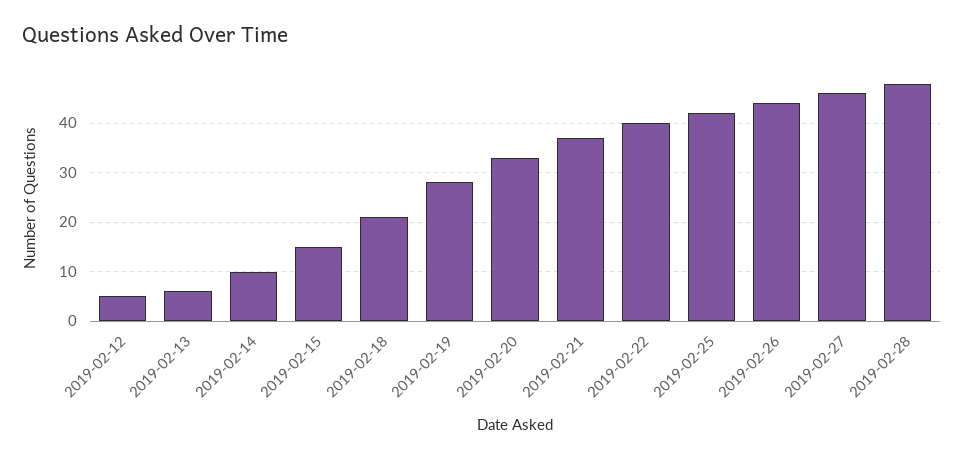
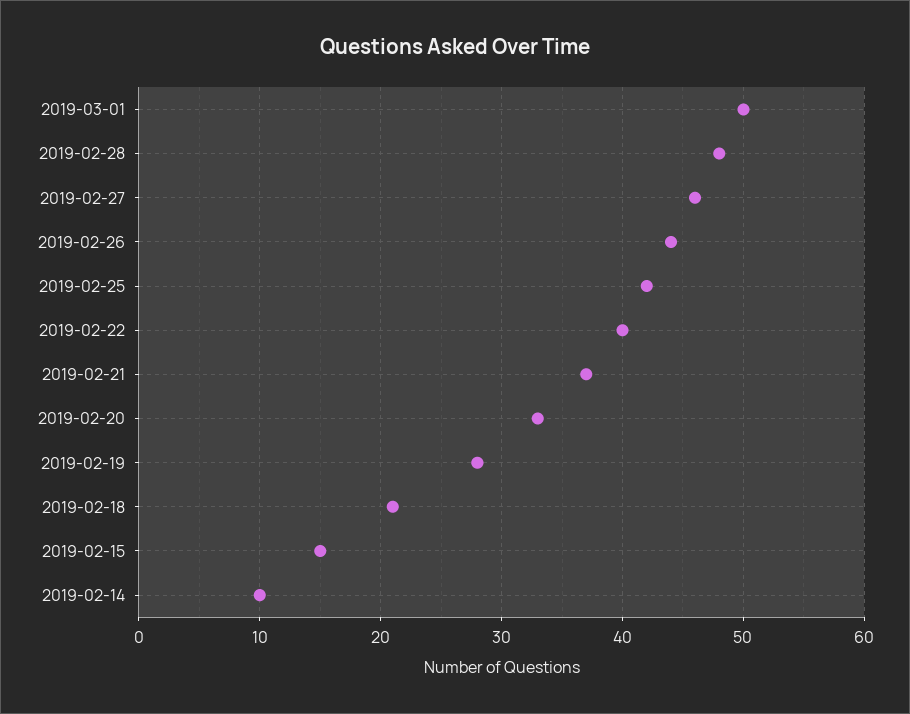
2019-02-12: 5 -> none
2019-02-13: 5 -> none
2019-03-01: none -> 50

